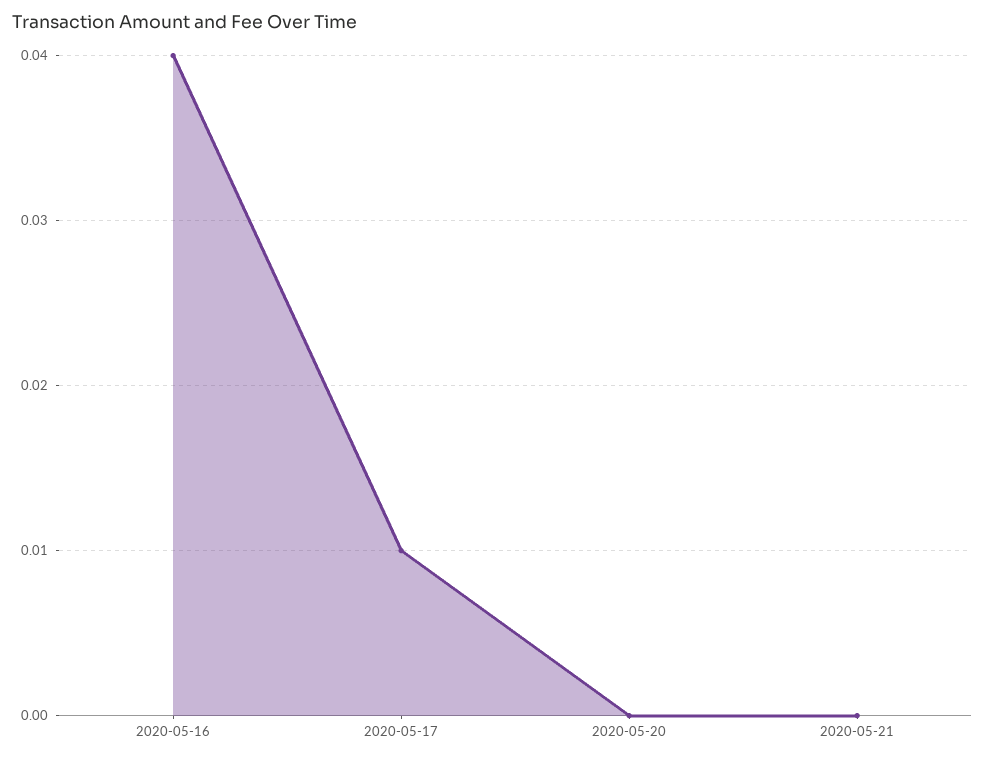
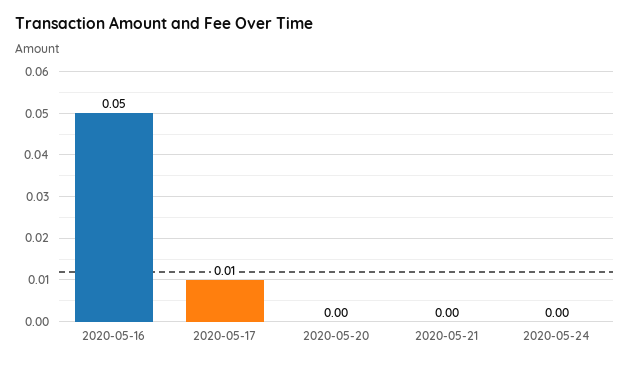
2020-05-16: 0.04 -> 0.05
2020-05-24: none -> 0

